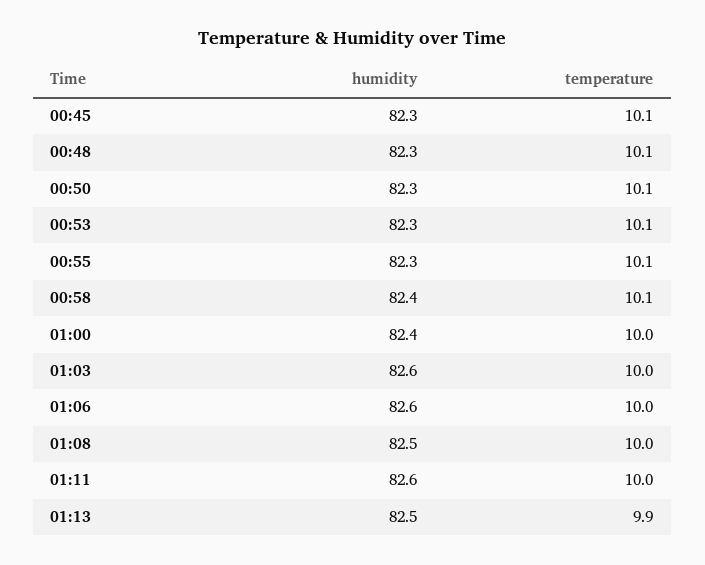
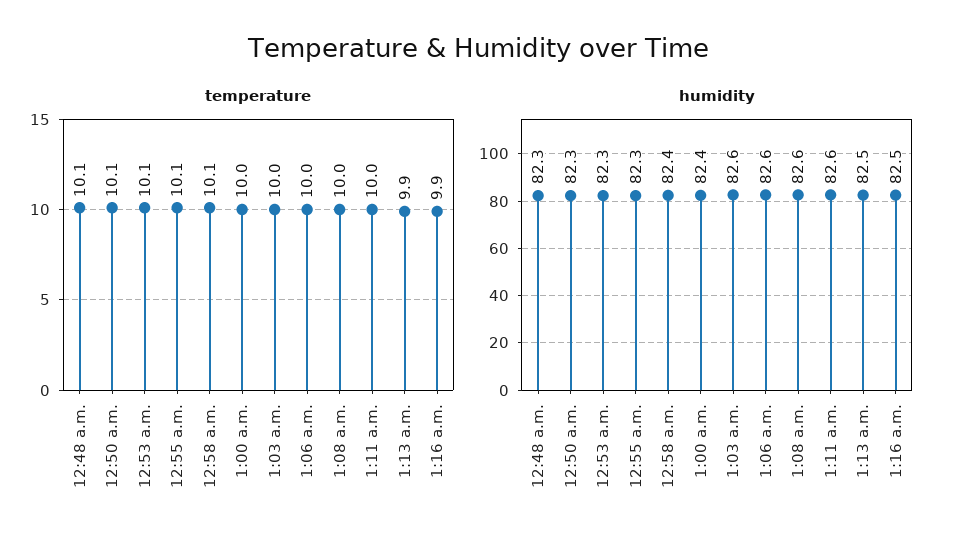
humidity, 00:45: 82.3 -> none
temperature, 00:45: 10.1 -> none
humidity, 01:08: 82.5 -> 82.6
temperature, 1:16 a.m.: none -> 9.9
humidity, 1:16 a.m.: none -> 82.5

